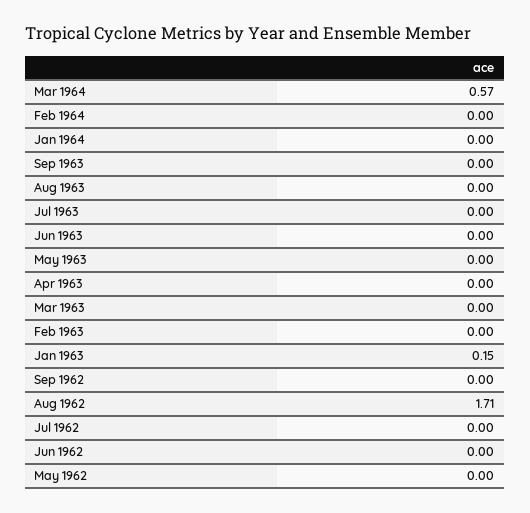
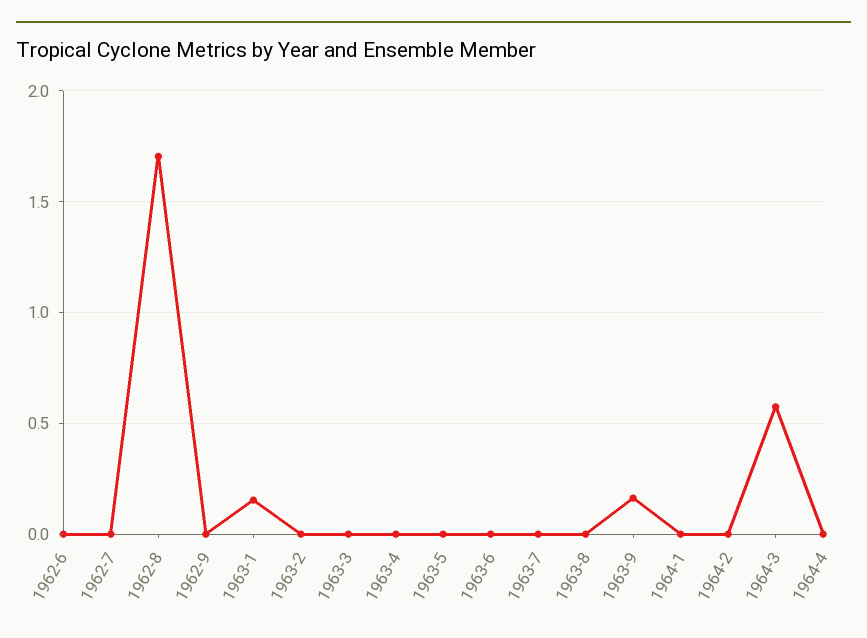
Sep 1963: 0 -> 0.15
May 1962: 0 -> none
1964-4: none -> 0

